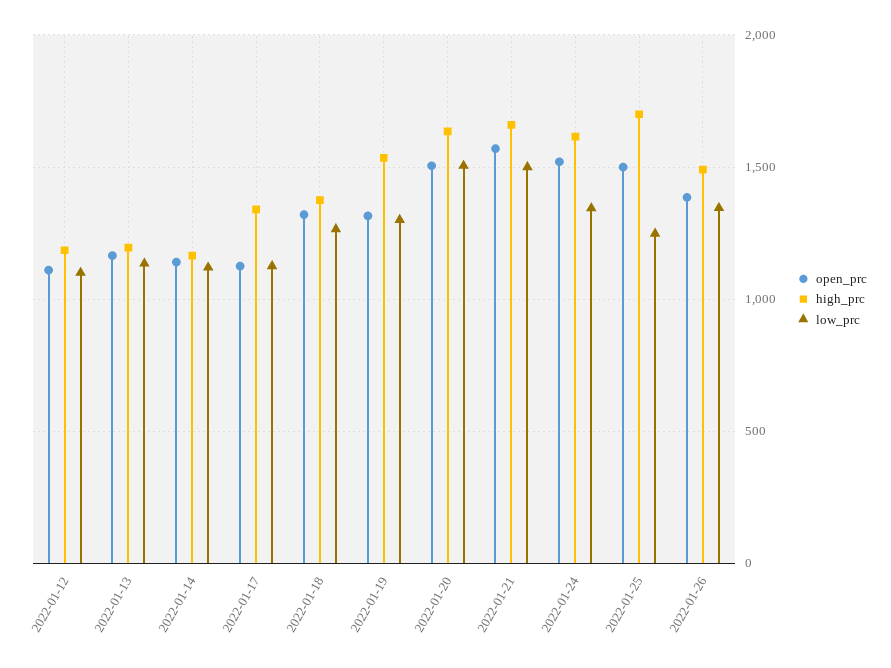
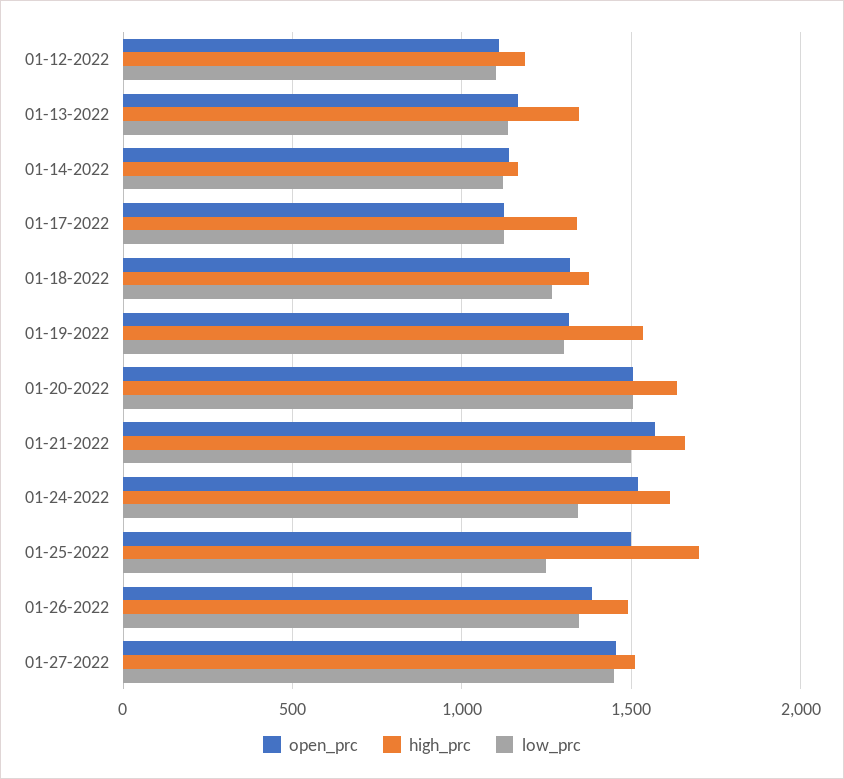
high_prc, 2022-01-13: 1200 -> 1350
open_prc, 01-27-2022: none -> 1450
high_prc, 01-27-2022: none -> 1500
low_prc, 01-27-2022: none -> 1450

